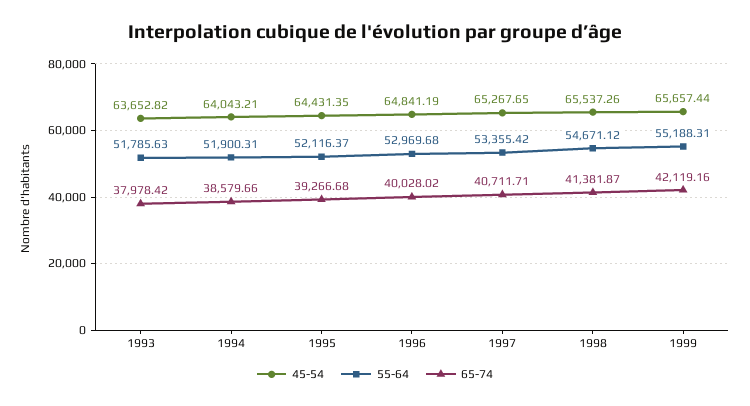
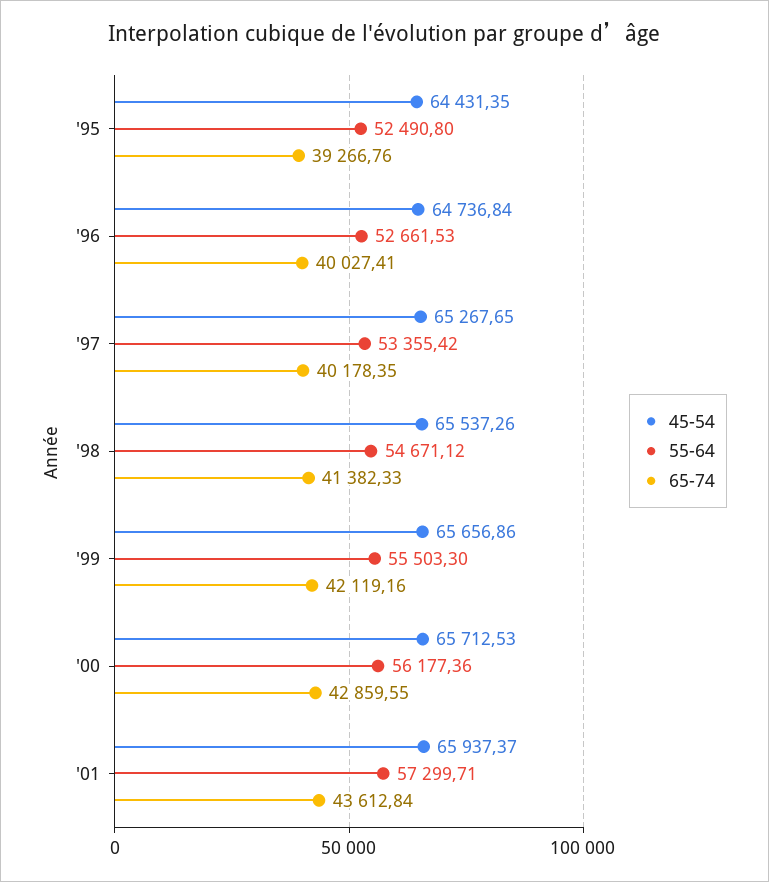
45-54, 1993: 63652.82 -> none
55-64, 1993: 51785.63 -> none
65-74, 1993: 37978.42 -> none
45-54, 1994: 64043.21 -> none
55-64, 1994: 51900.31 -> none
65-74, 1994: 38579.66 -> none
55-64, 1995: 52116.37 -> 52490.8
65-74, 1995: 39266.68 -> 39266.76
45-54, 1996: 64841.19 -> 64736.84
55-64, 1996: 52969.68 -> 52661.53
65-74, 1996: 40028.02 -> 40027.41
65-74, 1997: 40711.71 -> 40178.35
65-74, 1998: 41381.87 -> 41382.33
45-54, 1999: 65657.44 -> 65656.86
55-64, 1999: 55188.31 -> 55503.3
45-54, '00: none -> 65712.53
55-64, '00: none -> 56177.36
65-74, '00: none -> 42859.55
45-54, '01: none -> 65937.37
55-64, '01: none -> 57299.71
65-74, '01: none -> 43612.84

